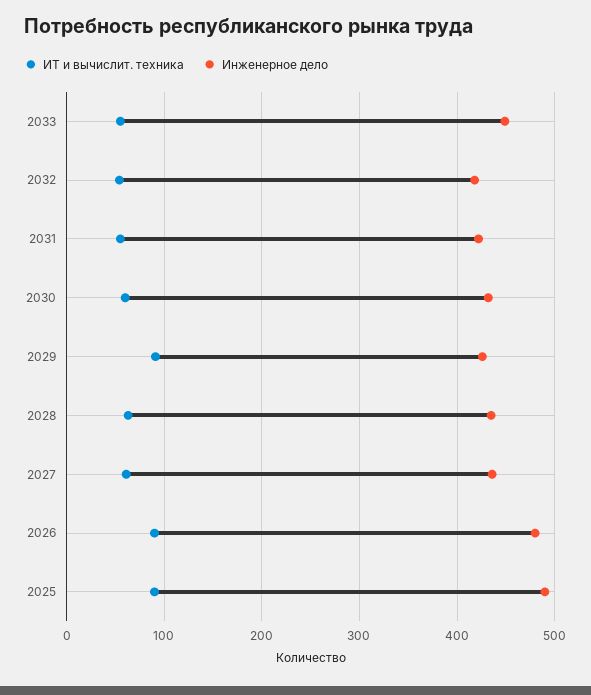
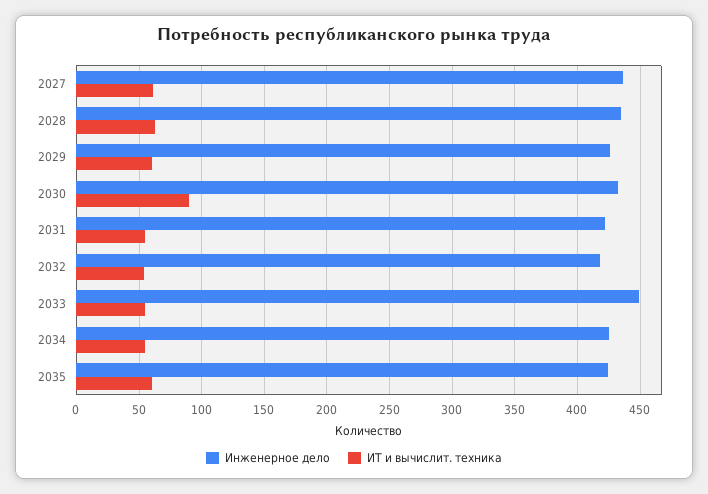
ИТ и вычислит. техника, 2030: 60 -> 90
ИТ и вычислит. техника, 2029: 90 -> 60
ИТ и вычислит. техника, 2026: 90 -> none
Инженерное дело, 2026: 480 -> none
ИТ и вычислит. техника, 2025: 90 -> none
Инженерное дело, 2025: 490 -> none
Инженерное дело, 2034: none -> 425
ИТ и вычислит. техника, 2034: none -> 55
Инженерное дело, 2035: none -> 425
ИТ и вычислит. техника, 2035: none -> 60

